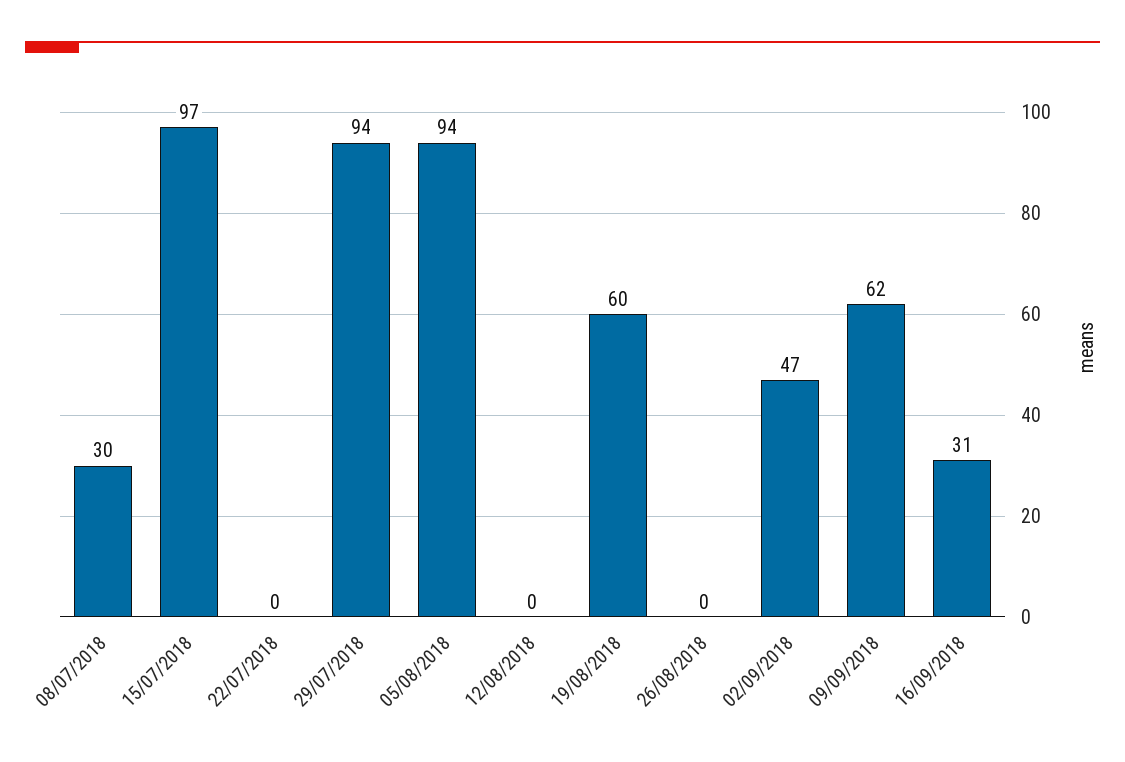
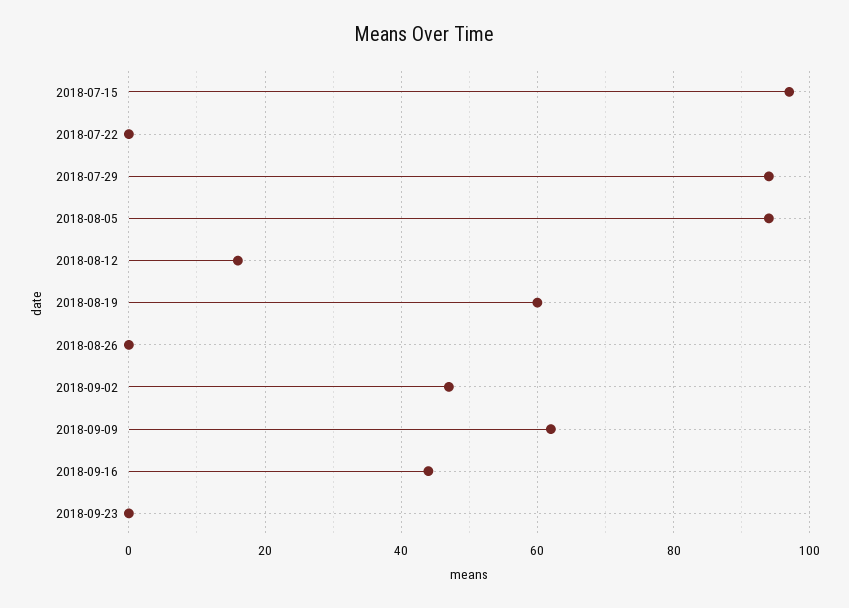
08/07/2018: 30 -> none
12/08/2018: 0 -> 15
16/09/2018: 31 -> 45
2018-09-23: none -> 0

